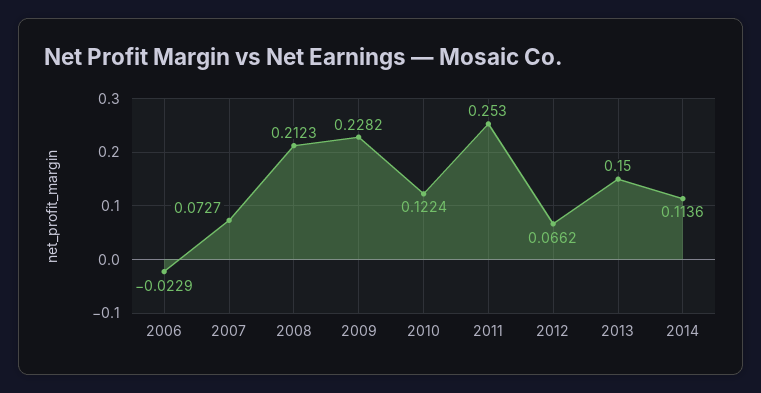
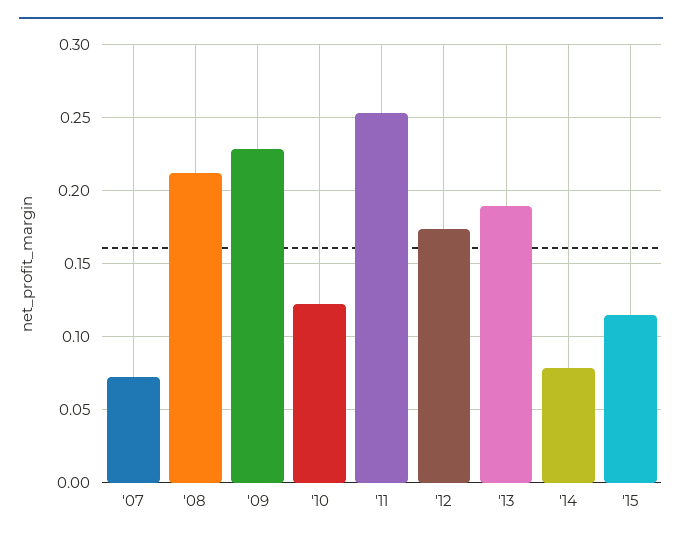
2006: -0.0229 -> none
2012: 0.0662 -> 0.175
2013: 0.15 -> 0.19
2014: 0.1136 -> 0.08
'15: none -> 0.115

